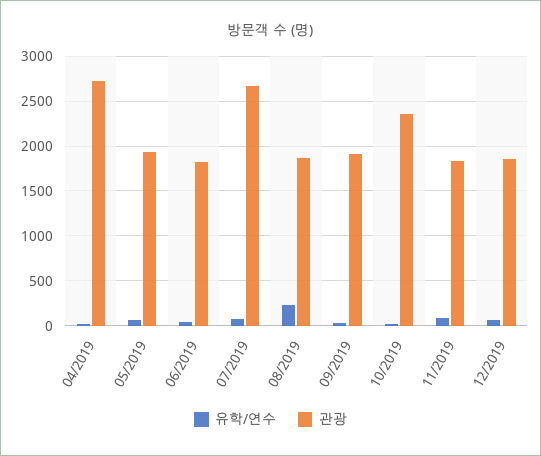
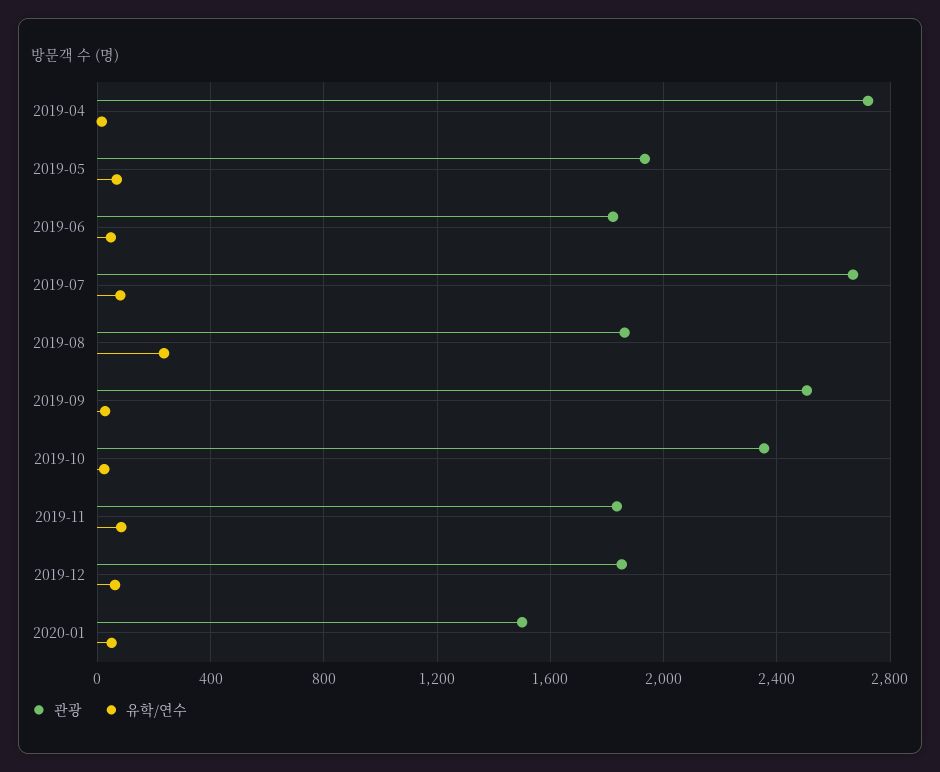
관광, 09/2019: 1900 -> 2500
관광, 2020-01: none -> 1500
유학/연수, 2020-01: none -> 50

